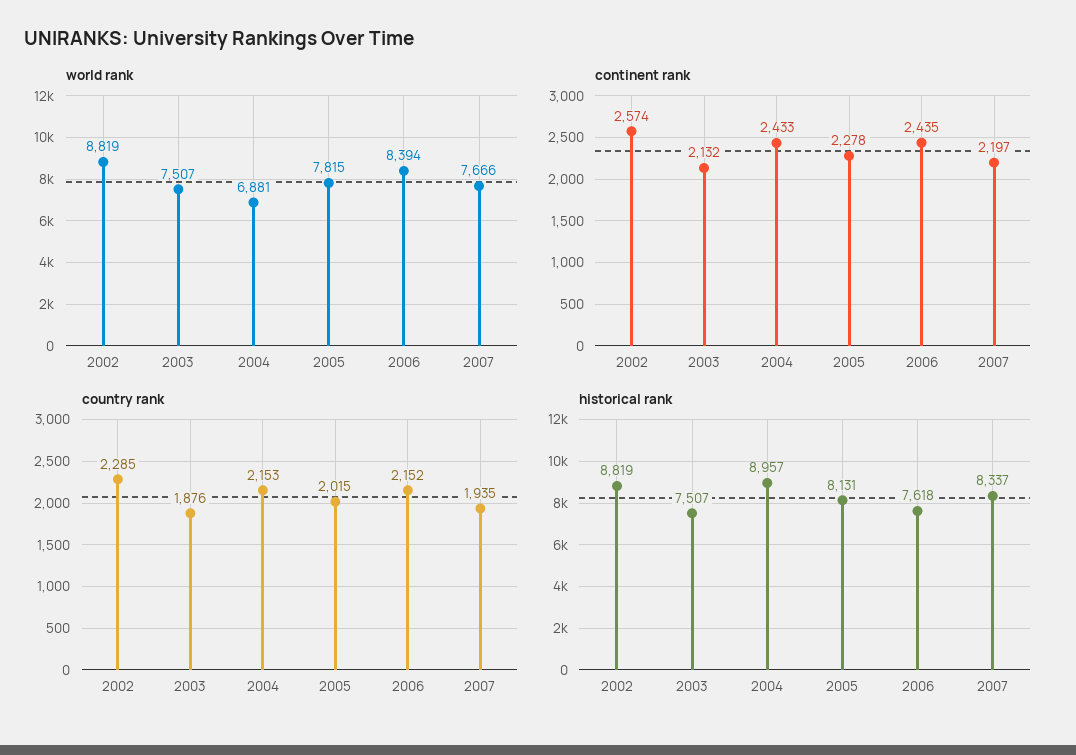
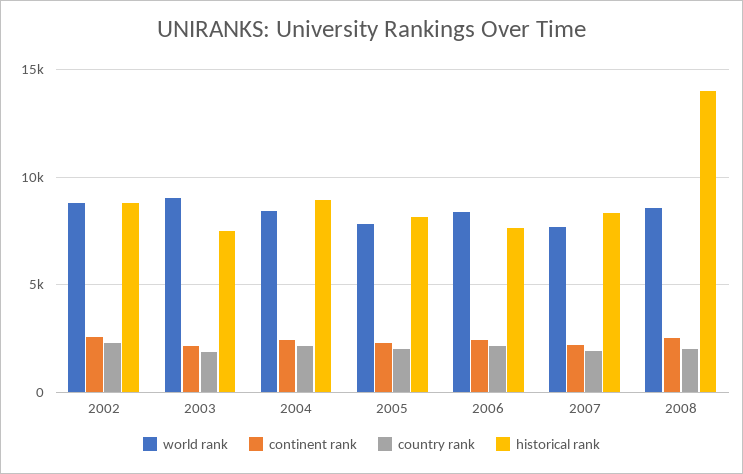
world rank, 2003: 7507 -> 9000
world rank, 2004: 6881 -> 8500
world rank, 2008: none -> 8500
continent rank, 2008: none -> 2500
country rank, 2008: none -> 2000
historical rank, 2008: none -> 14000

